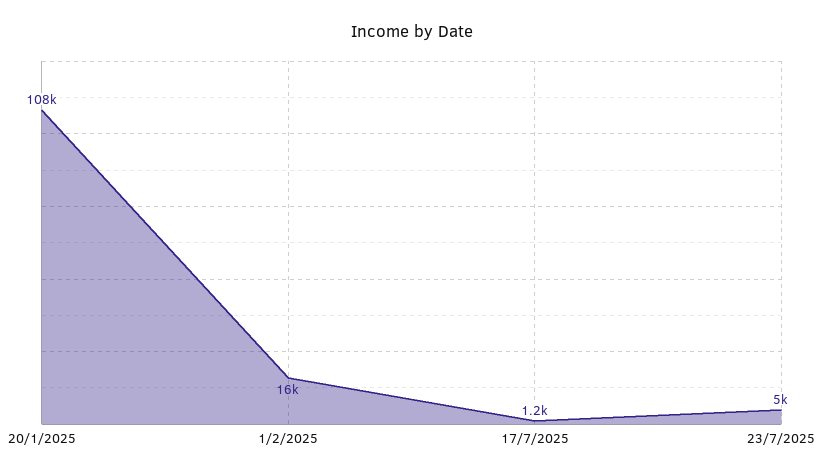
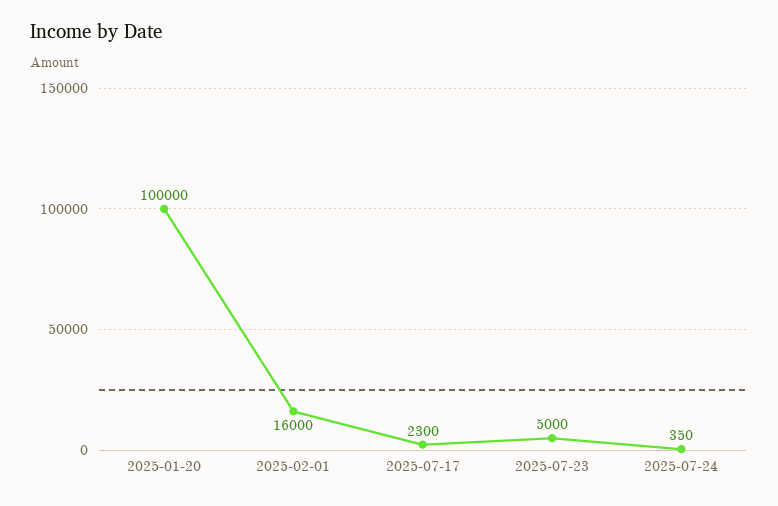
20/1/2025: 108000 -> 100000
17/7/2025: 1200 -> 2300
2025-07-24: none -> 350

